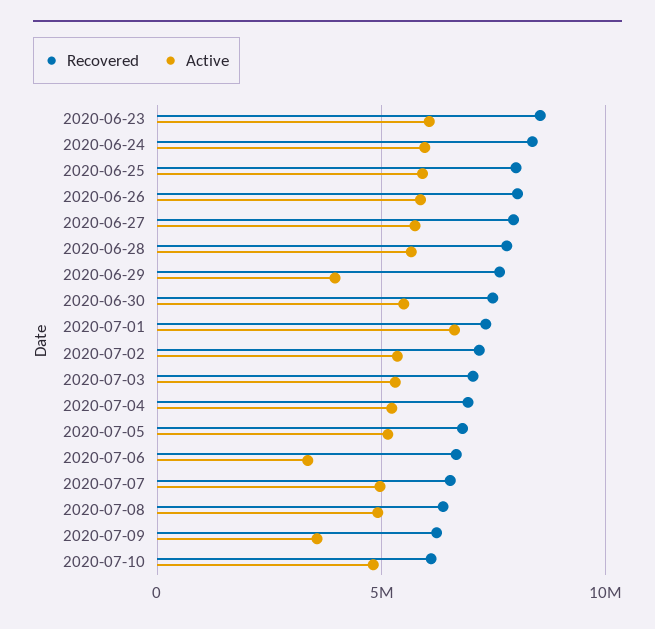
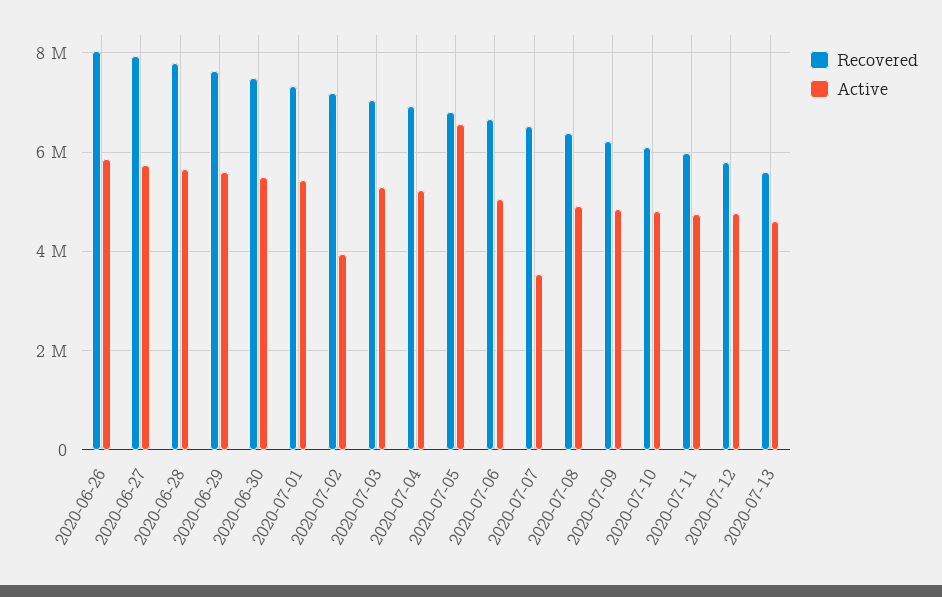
Recovered, 2020-06-23: 8500000 -> none
Active, 2020-06-23: 6000000 -> none
Recovered, 2020-06-24: 8500000 -> none
Active, 2020-06-24: 6000000 -> none
Recovered, 2020-06-25: 8000000 -> none
Active, 2020-06-25: 6000000 -> none
Active, 2020-06-29: 4000000 -> 5600000
Active, 2020-07-01: 6500000 -> 5400000
Active, 2020-07-02: 5500000 -> 4000000
Active, 2020-07-05: 5000000 -> 6600000
Active, 2020-07-06: 3500000 -> 5000000
Active, 2020-07-07: 5000000 -> 3600000
Active, 2020-07-09: 3500000 -> 4800000
Recovered, 2020-07-11: none -> 6000000
Active, 2020-07-11: none -> 4800000
Recovered, 2020-07-12: none -> 5800000
Active, 2020-07-12: none -> 4800000
Recovered, 2020-07-13: none -> 5600000
Active, 2020-07-13: none -> 4600000

